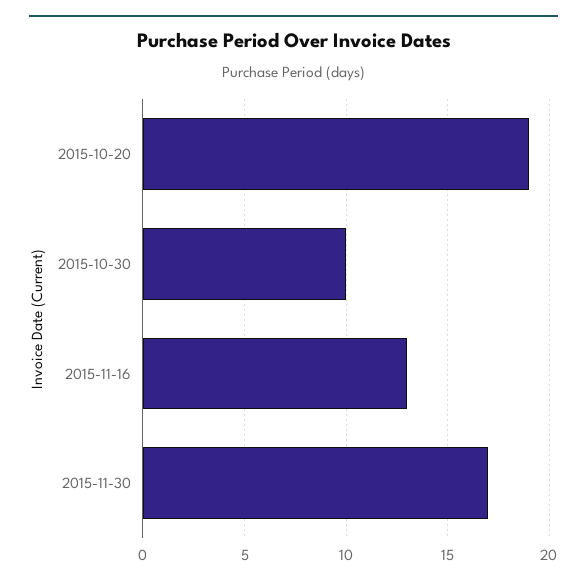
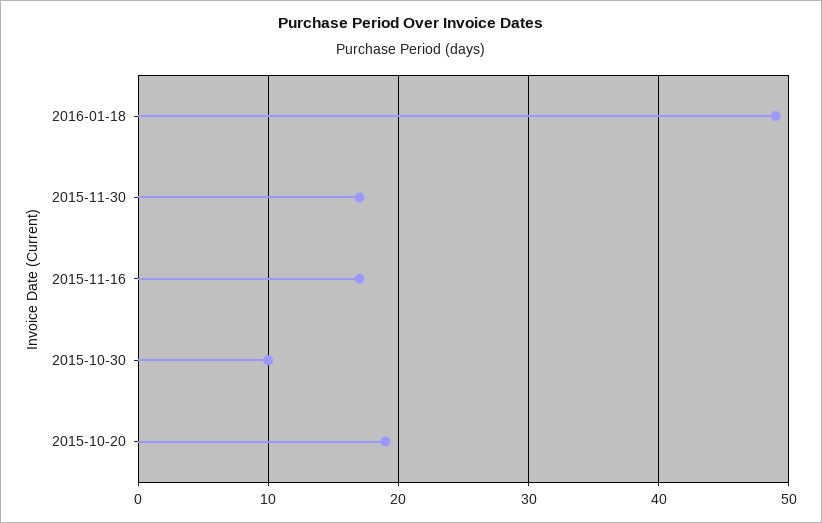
2015-11-16: 13 -> 17
2016-01-18: none -> 49

